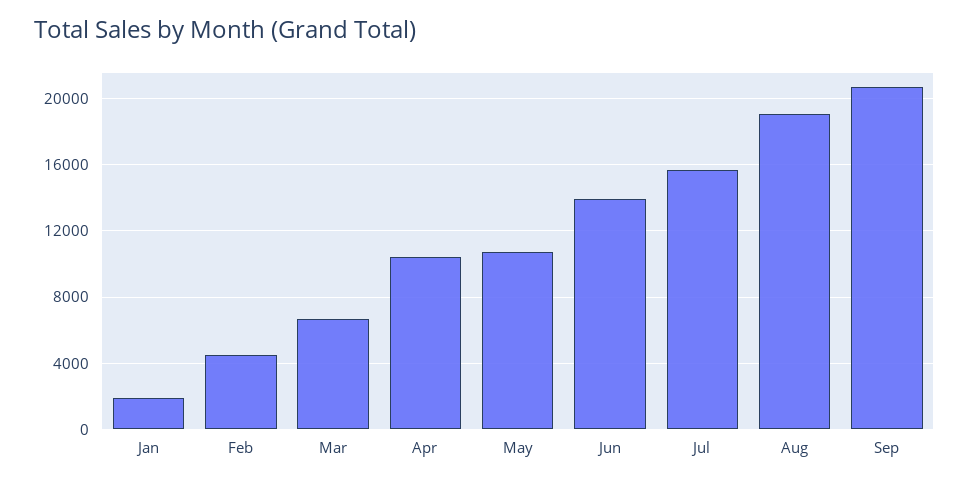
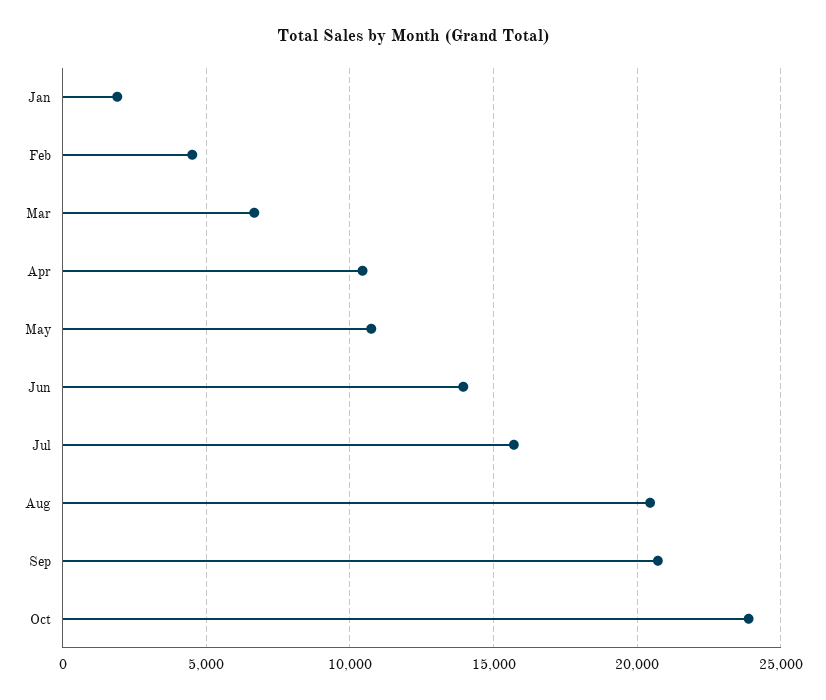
Aug: 19000 -> 20500
Oct: none -> 24000

